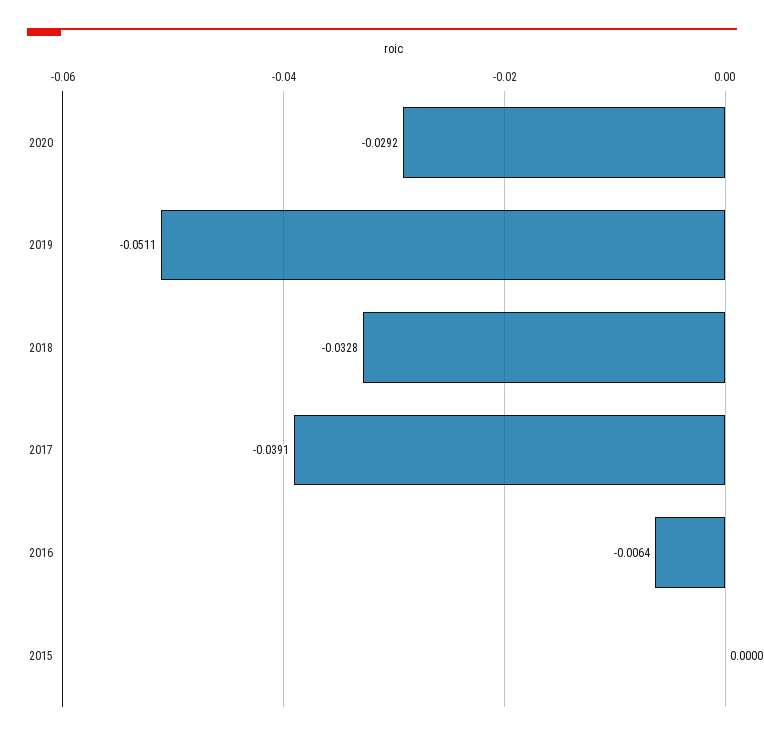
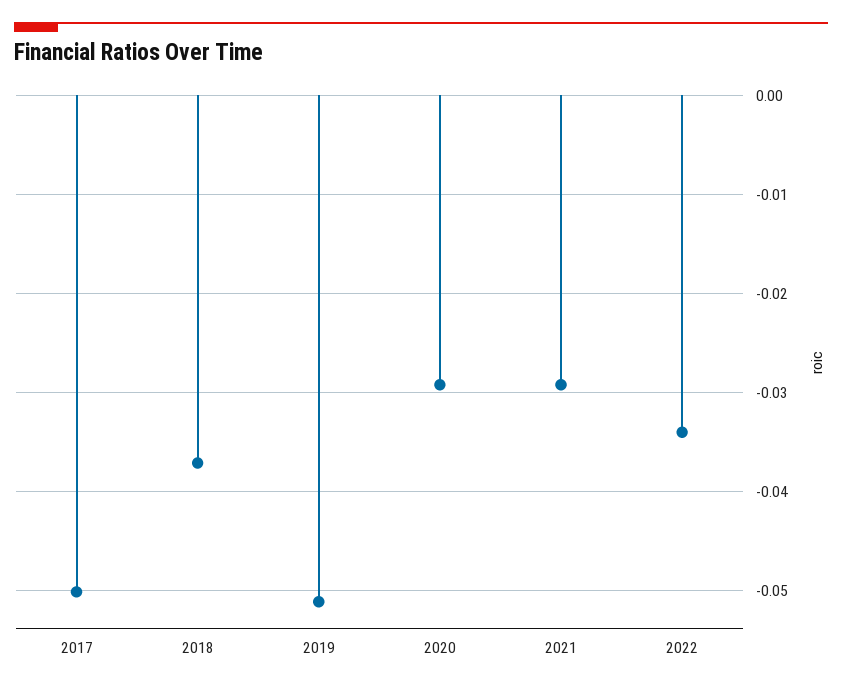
2018: -0.0328 -> -0.037
2017: -0.0391 -> -0.05
2016: -0.0064 -> none
2015: 0 -> none
2021: none -> -0.029
2022: none -> -0.034

